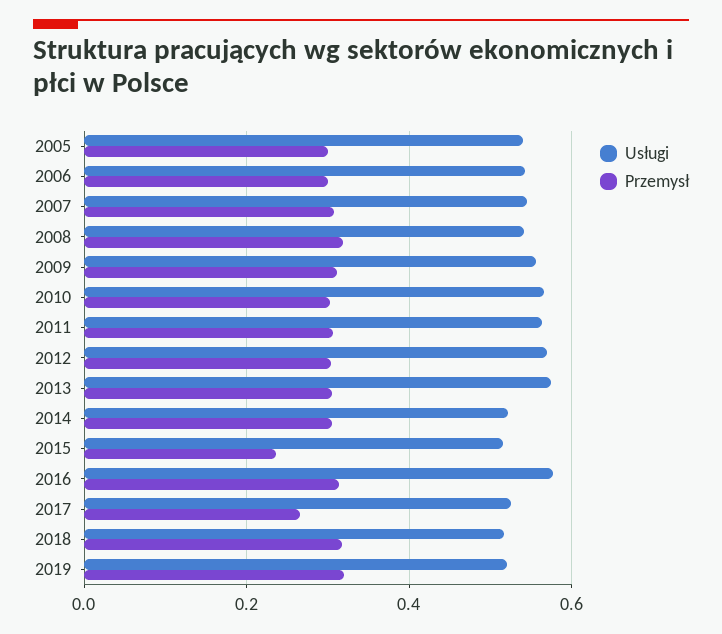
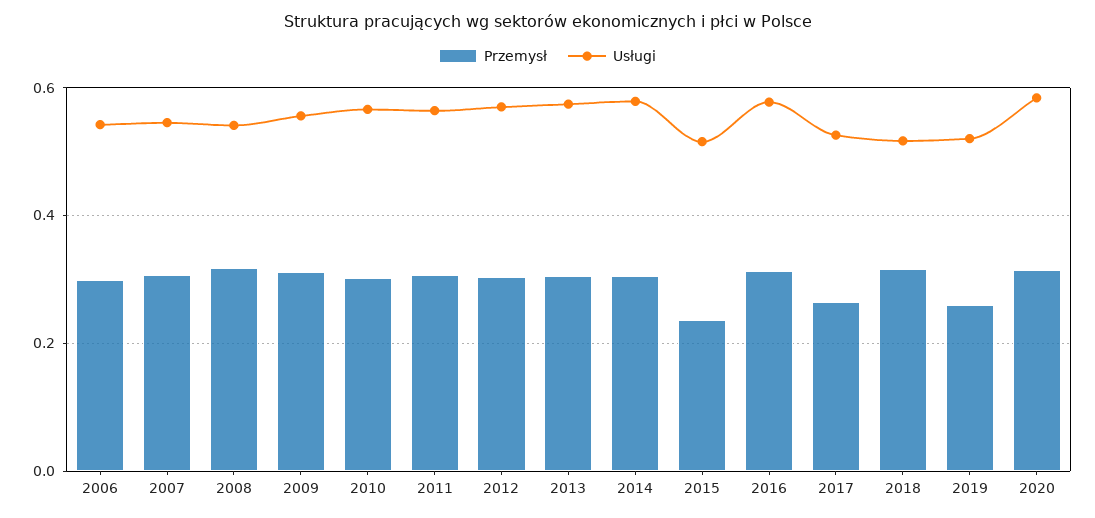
Usługi, 2005: 0.54 -> none
Przemysł, 2005: 0.3 -> none
Usługi, 2014: 0.52 -> 0.58
Przemysł, 2019: 0.32 -> 0.26
Przemysł, 2020: none -> 0.32
Usługi, 2020: none -> 0.58

